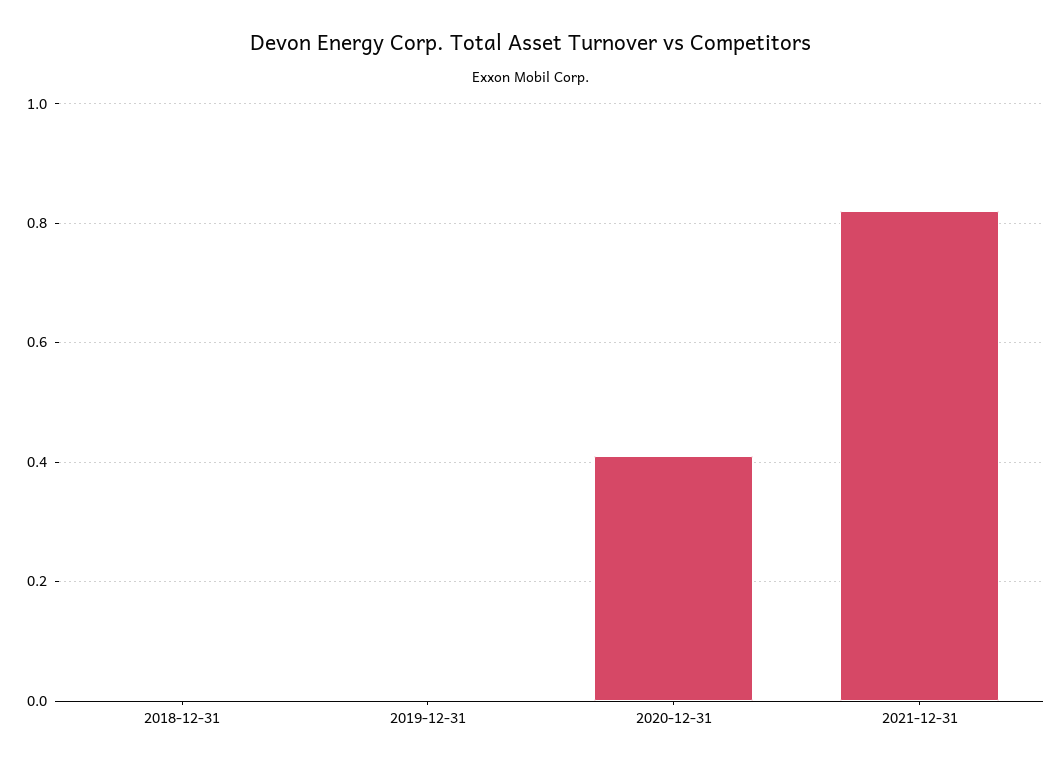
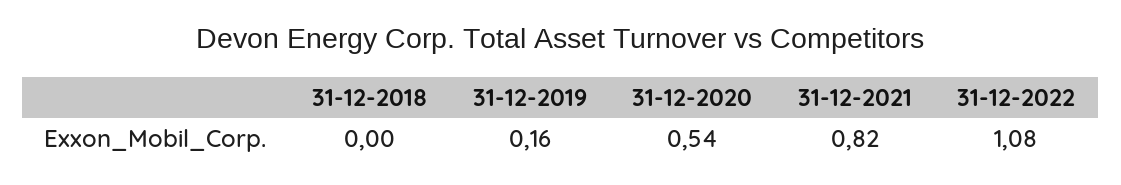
2019-12-31: 0 -> 0.16
2020-12-31: 0.4 -> 0.54
31-12-2022: none -> 1.08

